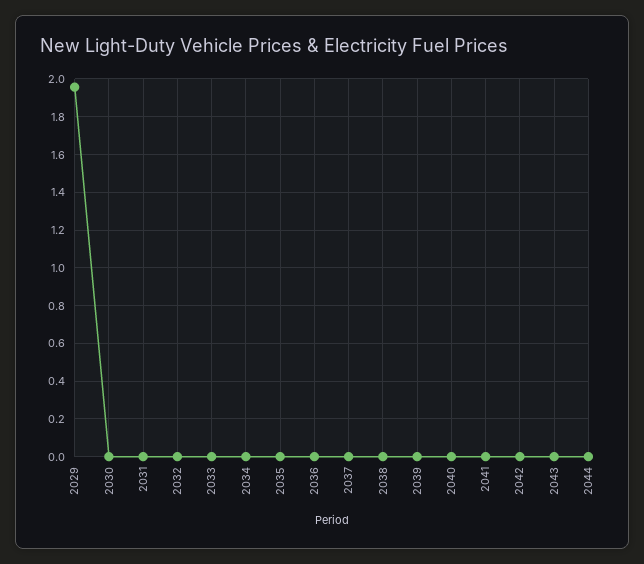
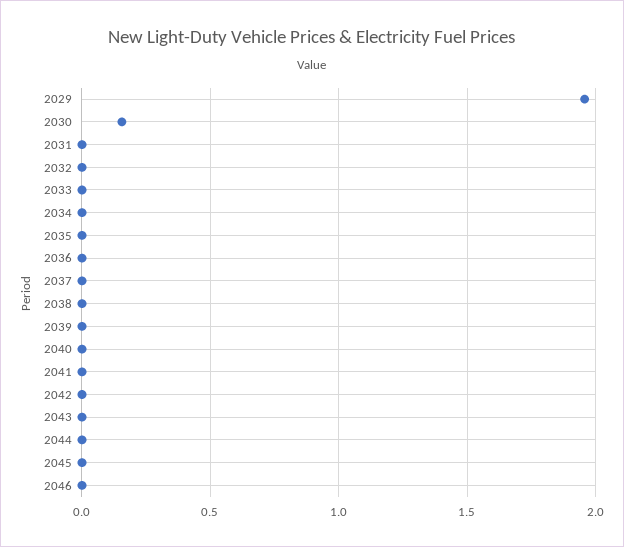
2030: 0 -> 0.15
2045: none -> 0
2046: none -> 0

